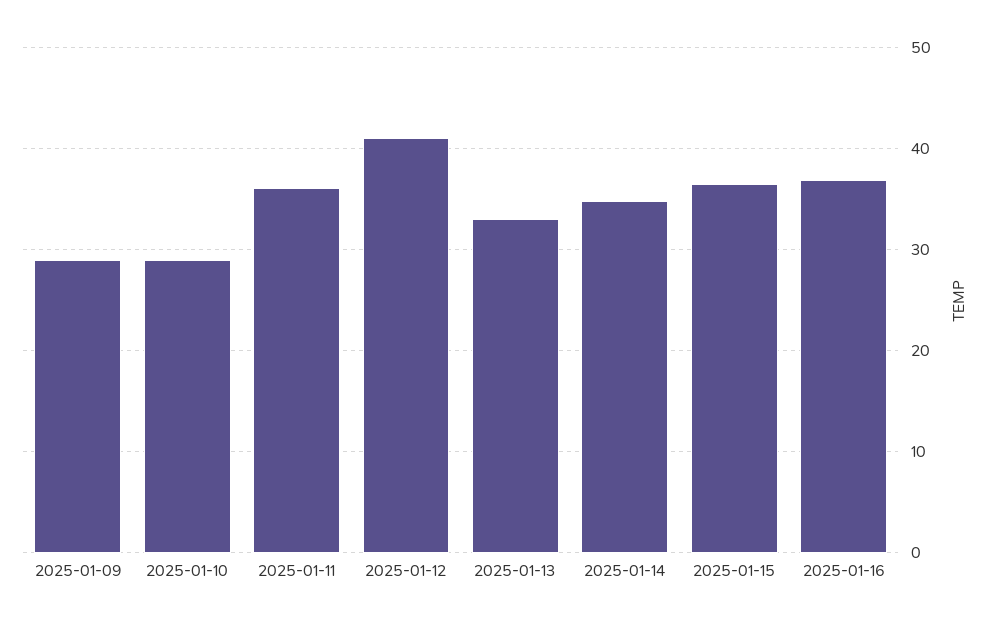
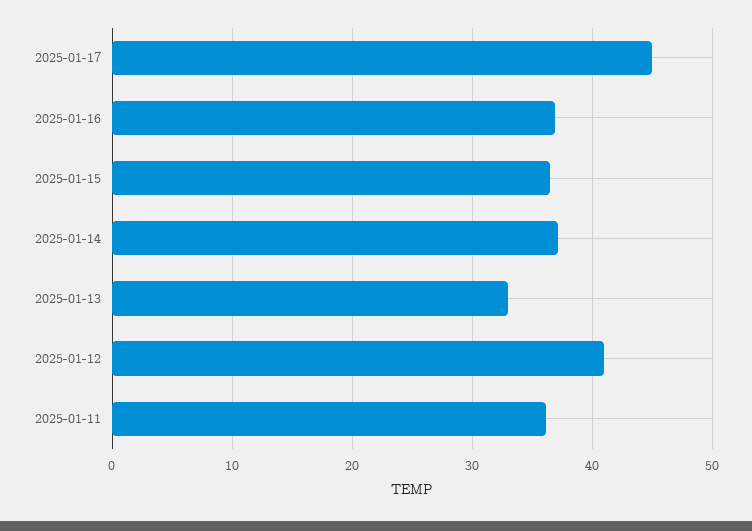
2025-01-09: 29 -> none
2025-01-10: 29 -> none
2025-01-14: 35 -> 37
2025-01-17: none -> 45

